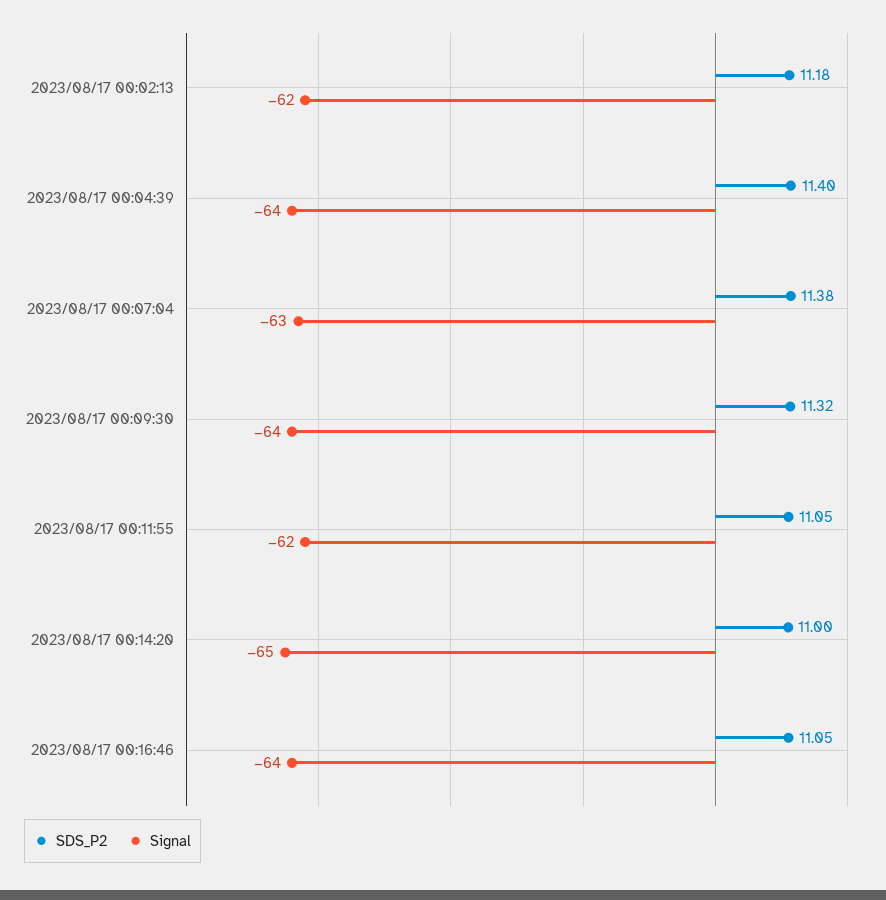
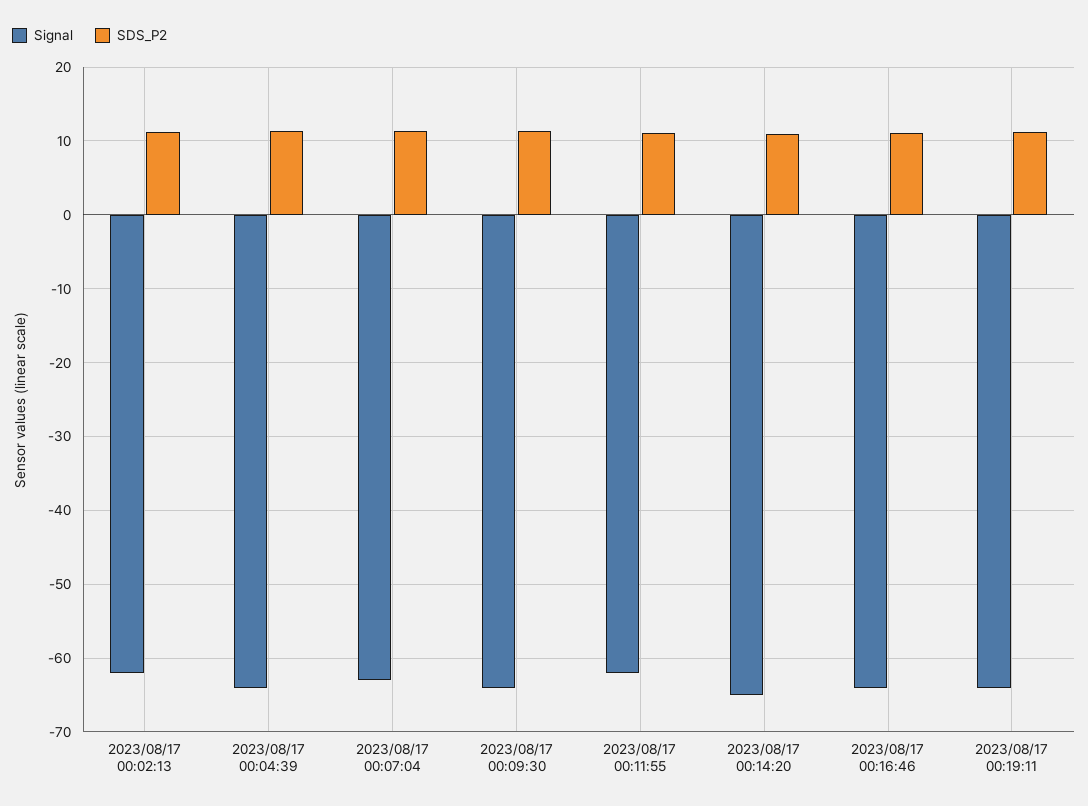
Signal, 2023/08/17 00:19:11: none -> -64
SDS_P2, 2023/08/17 00:19:11: none -> 11

